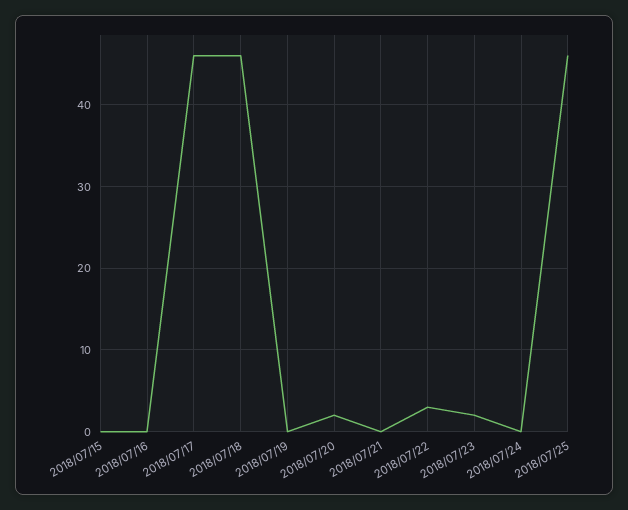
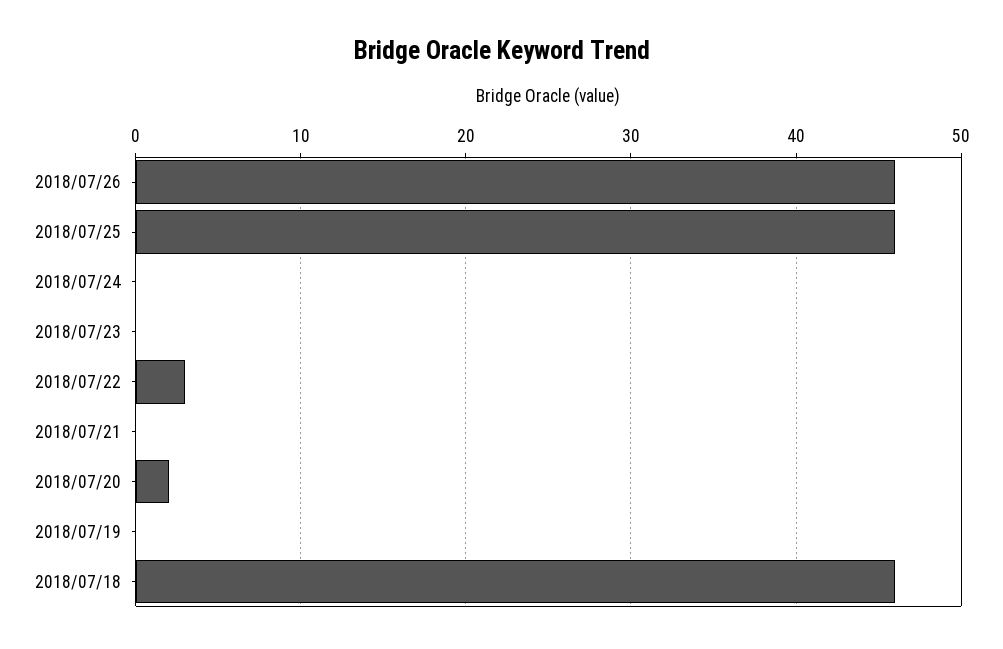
2018/07/15: 0 -> none
2018/07/16: 0 -> none
2018/07/17: 46 -> none
2018/07/23: 2 -> 0
2018/07/26: none -> 46

